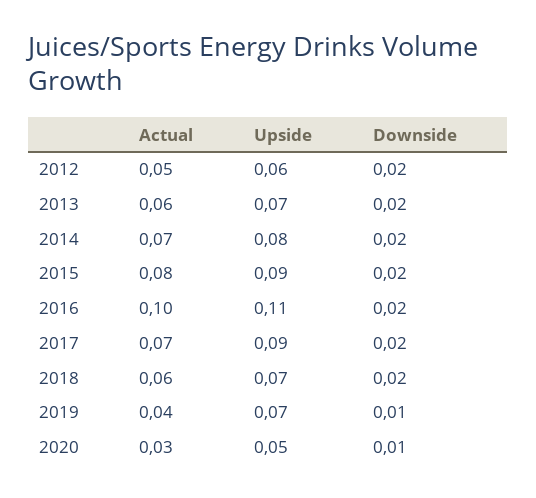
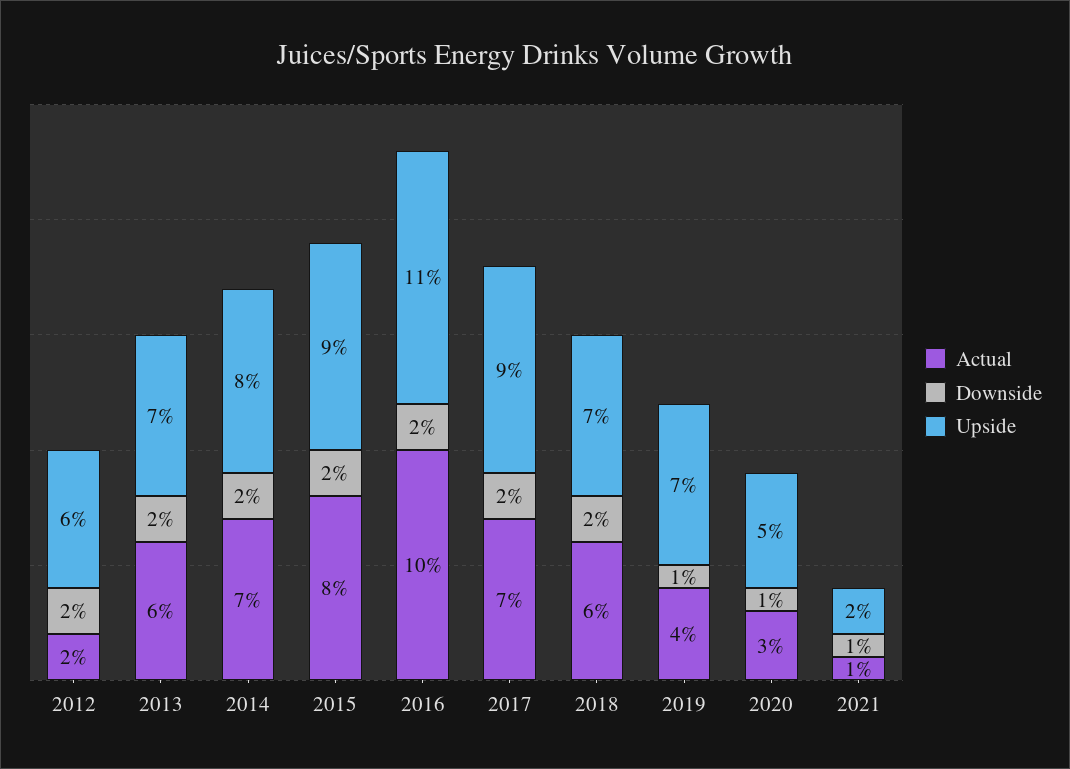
Actual, 2012: 0.05 -> 0.02
Actual, 2021: none -> 0.01
Downside, 2021: none -> 0.01
Upside, 2021: none -> 0.02

